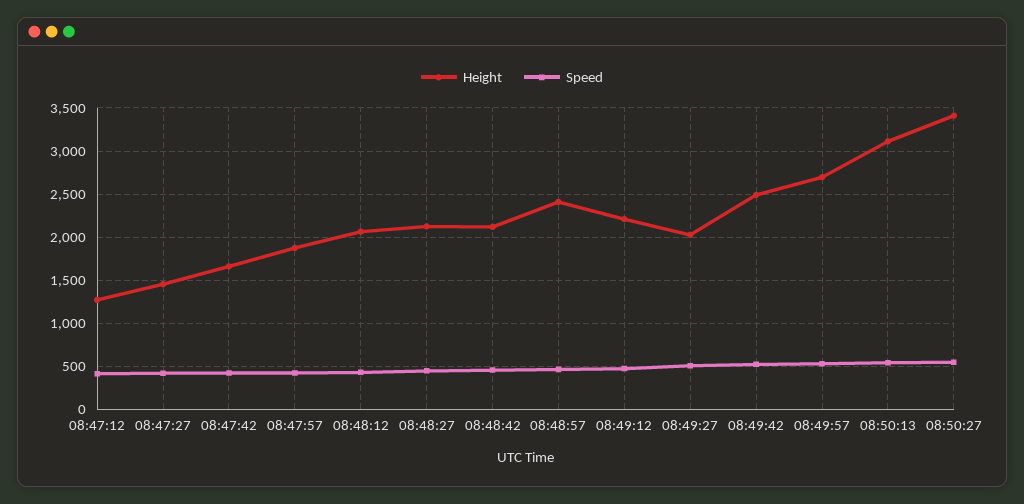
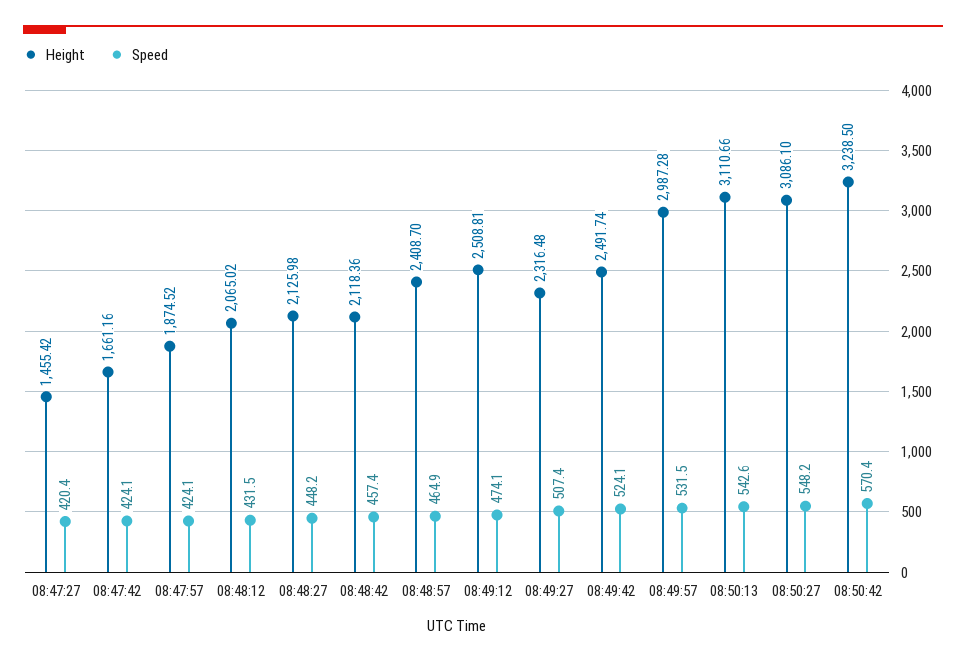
Height, 08:47:12: 1300 -> none
Speed, 08:47:12: 400 -> none
Height, 08:49:12: 2200 -> 2508.81
Height, 08:49:27: 2000 -> 2316.48
Height, 08:49:57: 2700 -> 2987.28
Height, 08:50:27: 3400 -> 3086.1
Height, 08:50:42: none -> 3238.5
Speed, 08:50:42: none -> 570.4

